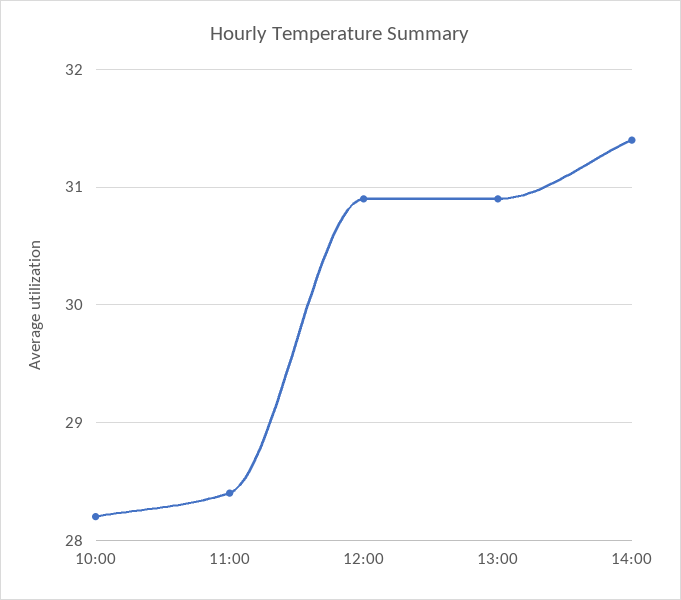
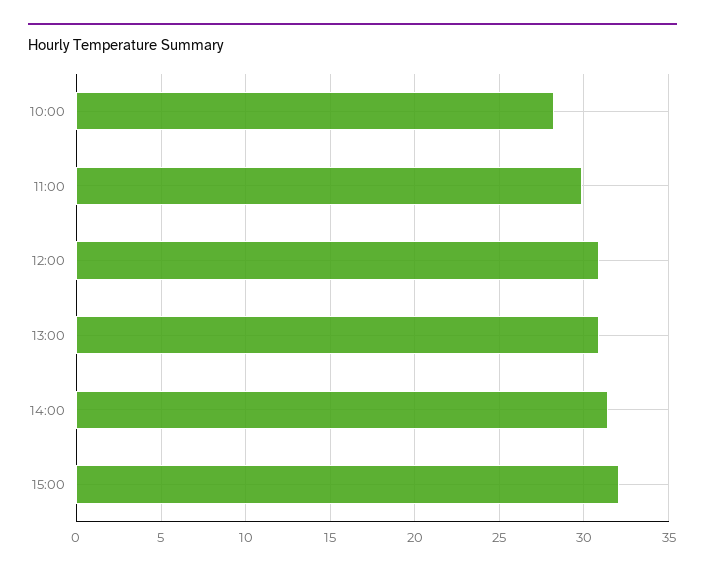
11:00: 28.4 -> 30
15:00: none -> 32

